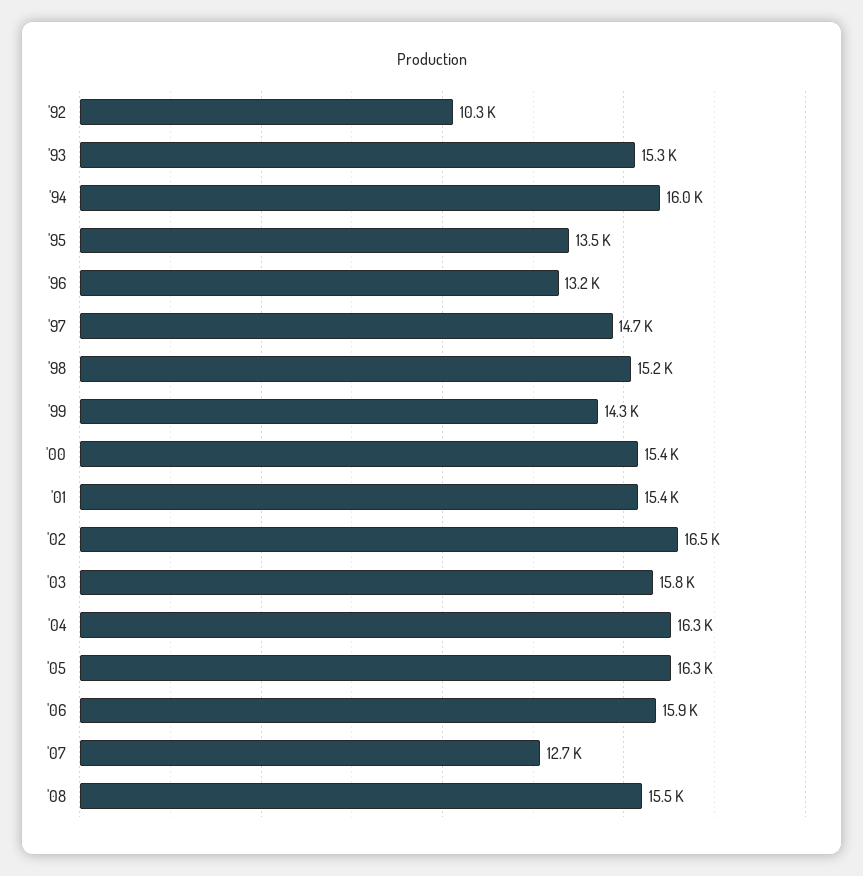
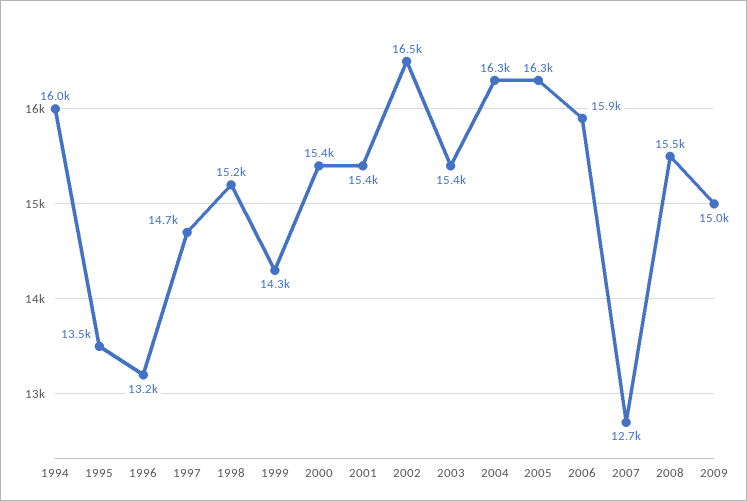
'92: 10300 -> none
'93: 15300 -> none
'03: 15800 -> 15400
2009: none -> 15000

